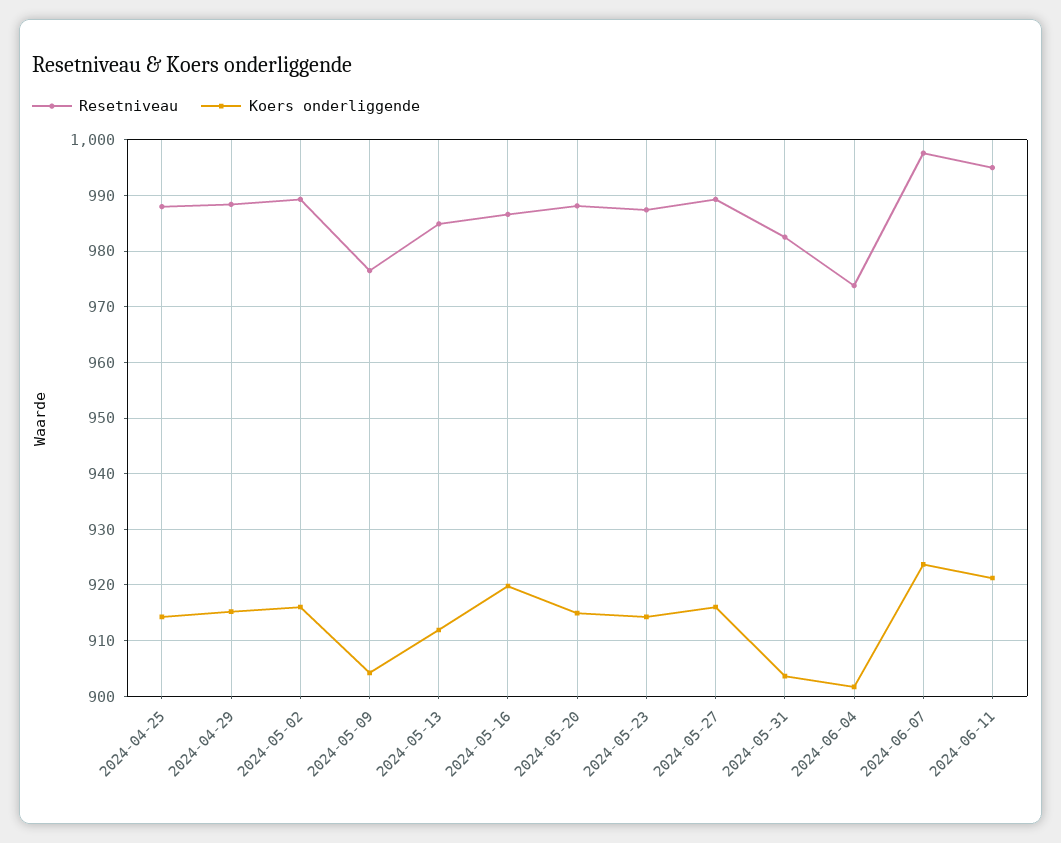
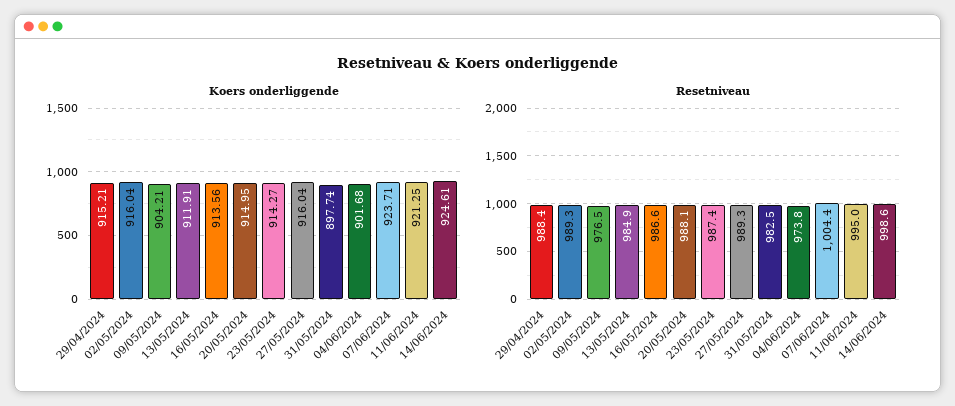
Resetniveau, 2024-04-25: 988 -> none
Koers onderliggende, 2024-04-25: 914 -> none
Koers onderliggende, 2024-05-16: 920 -> 913.56
Koers onderliggende, 2024-05-31: 904 -> 897.74
Resetniveau, 2024-06-07: 998 -> 1004.4
Koers onderliggende, 14/06/2024: none -> 924.61
Resetniveau, 14/06/2024: none -> 998.6

